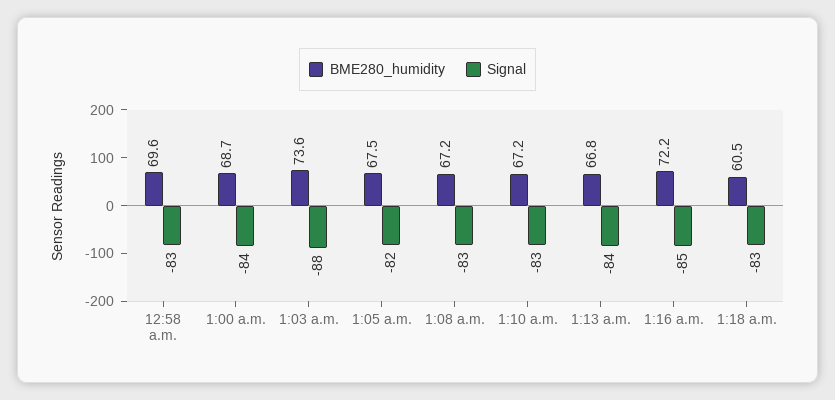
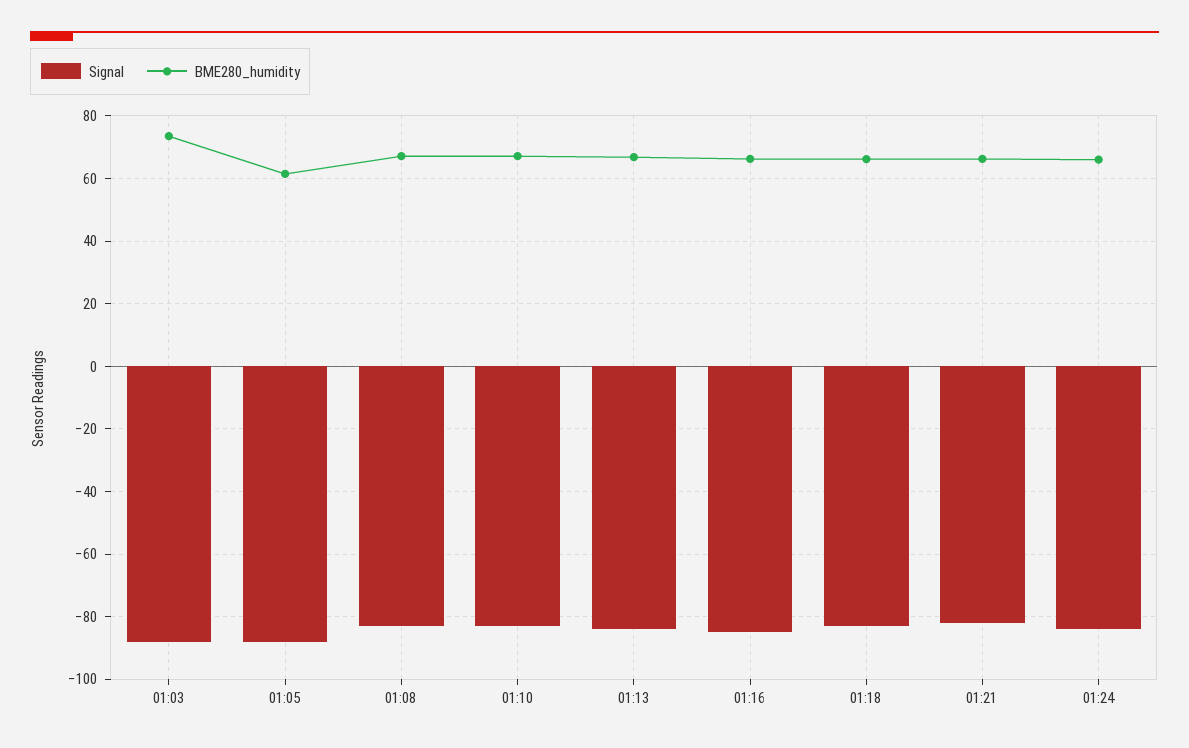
BME280_humidity, 12:58 a.m.: 69.6 -> none
Signal, 12:58 a.m.: -83 -> none
BME280_humidity, 1:00 a.m.: 68.7 -> none
Signal, 1:00 a.m.: -84 -> none
BME280_humidity, 1:05 a.m.: 67.5 -> 62
Signal, 1:05 a.m.: -82 -> -88
BME280_humidity, 1:16 a.m.: 72.2 -> 66
BME280_humidity, 1:18 a.m.: 60.5 -> 66
Signal, 01:21: none -> -82
BME280_humidity, 01:21: none -> 66
Signal, 01:24: none -> -84
BME280_humidity, 01:24: none -> 66

